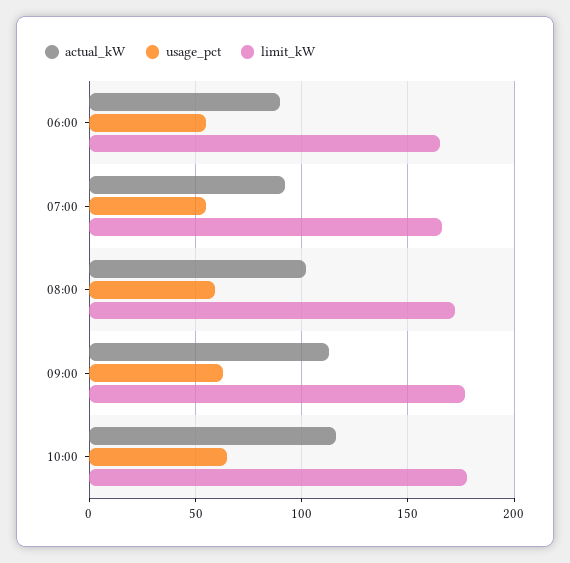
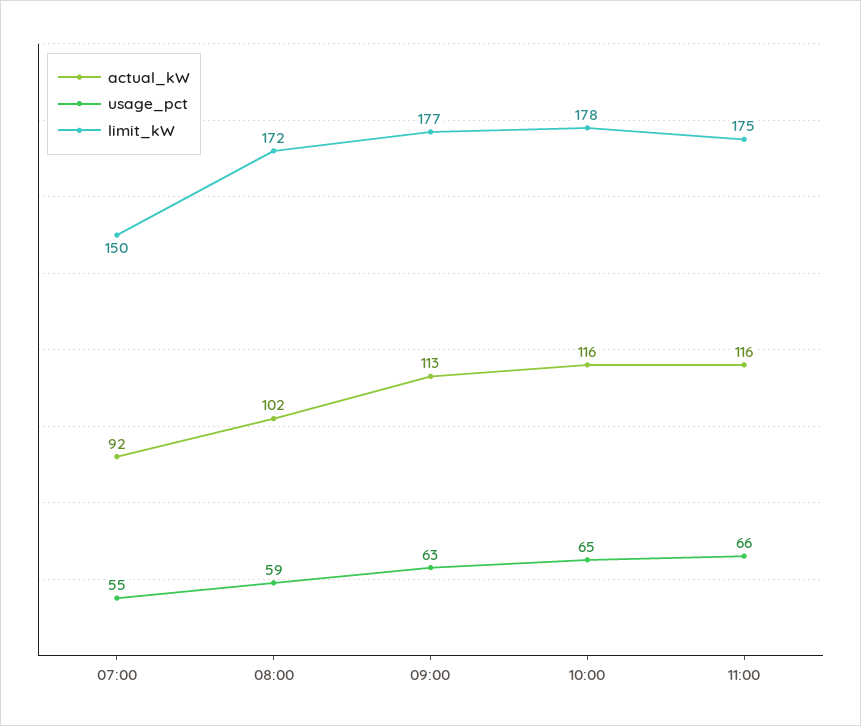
actual_kW, 06:00: 90 -> none
usage_pct, 06:00: 55 -> none
limit_kW, 06:00: 165 -> none
limit_kW, 07:00: 165 -> 150
actual_kW, 11:00: none -> 116
usage_pct, 11:00: none -> 66
limit_kW, 11:00: none -> 175

